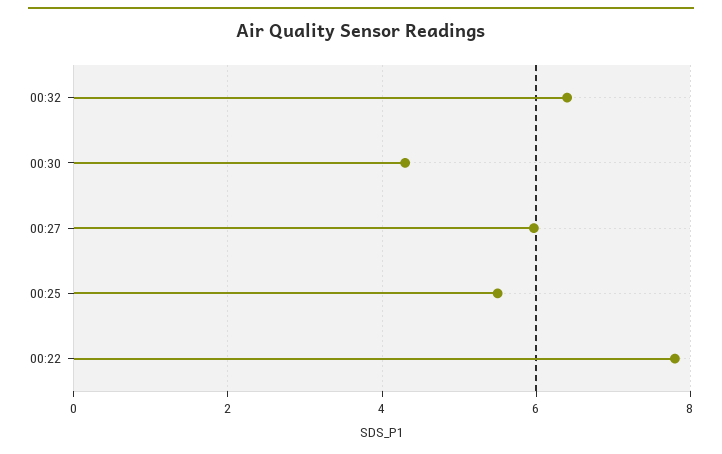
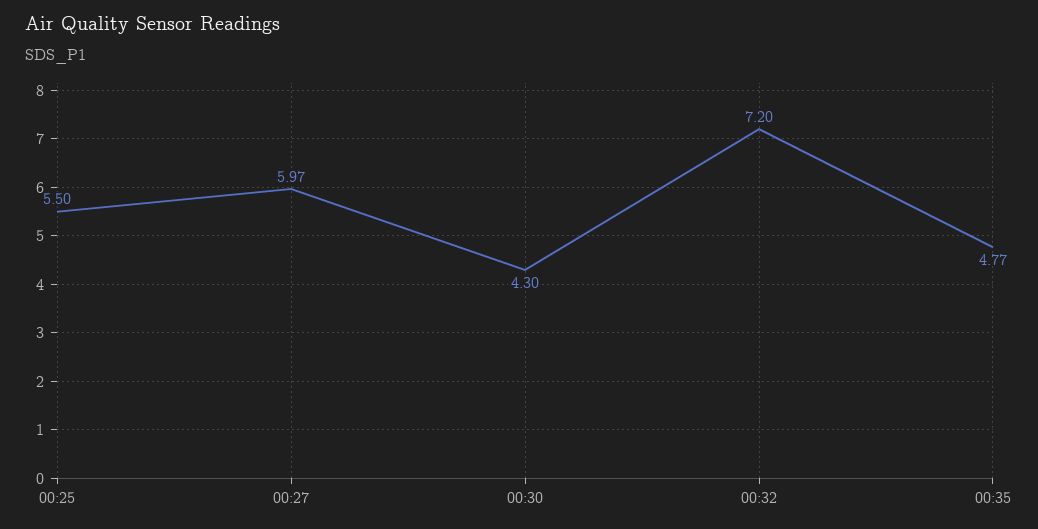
00:32: 6.4 -> 7.2
00:22: 7.8 -> none
00:35: none -> 4.77

